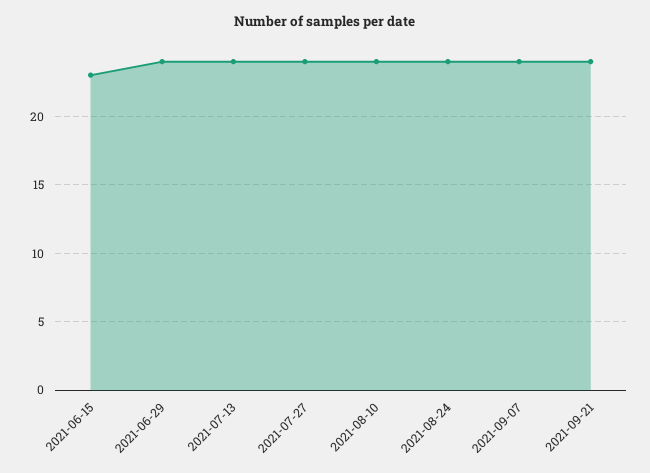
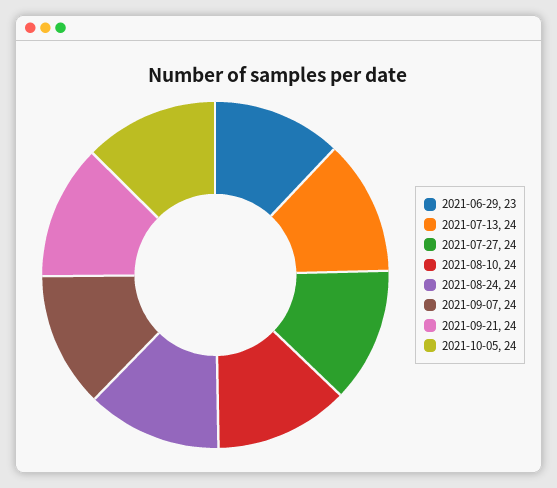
2021-06-15: 23 -> none
2021-06-29: 24 -> 23
2021-10-05: none -> 24

